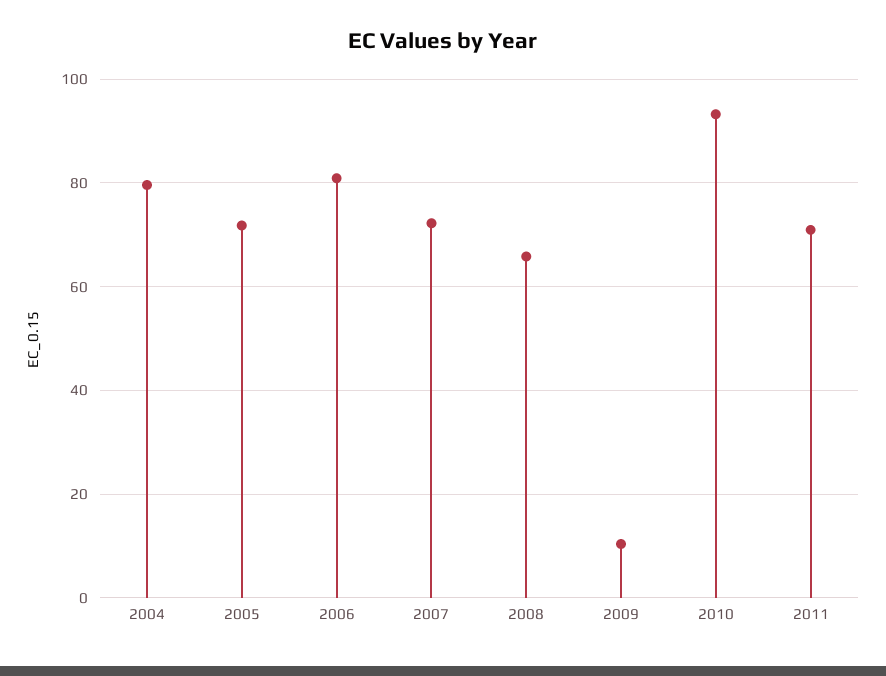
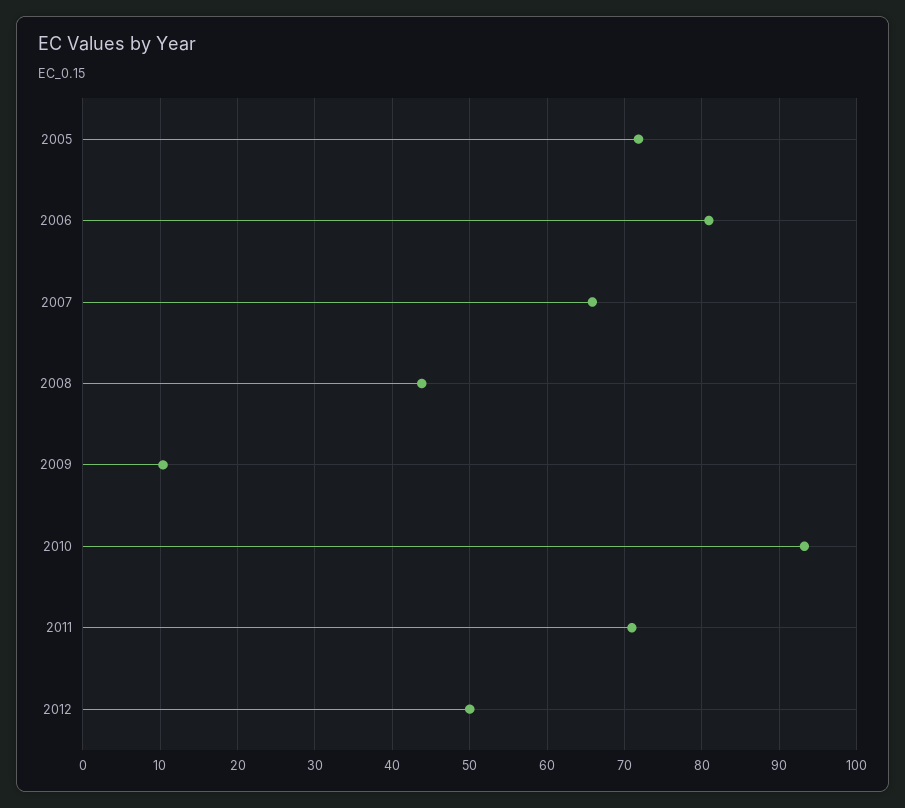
2004: 80 -> none
2007: 72 -> 66
2008: 66 -> 44
2012: none -> 50

